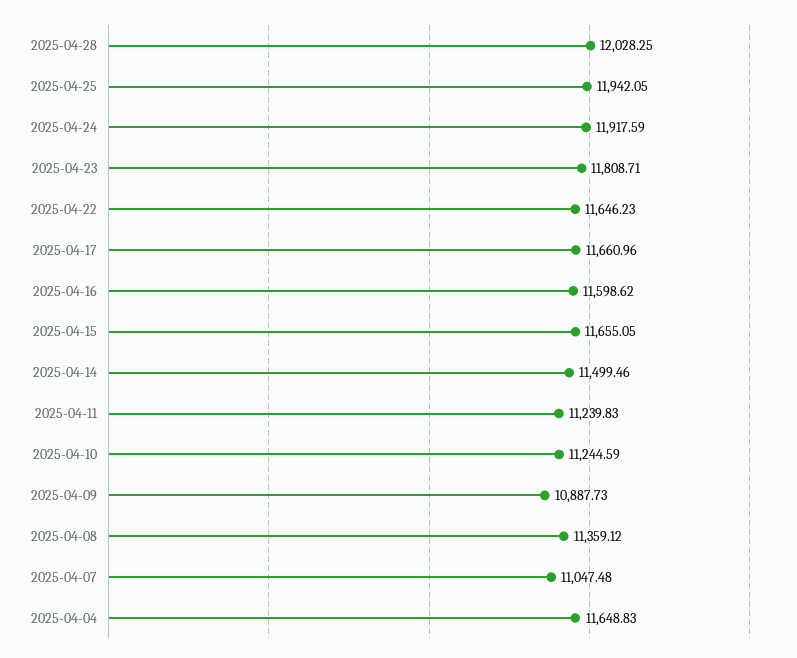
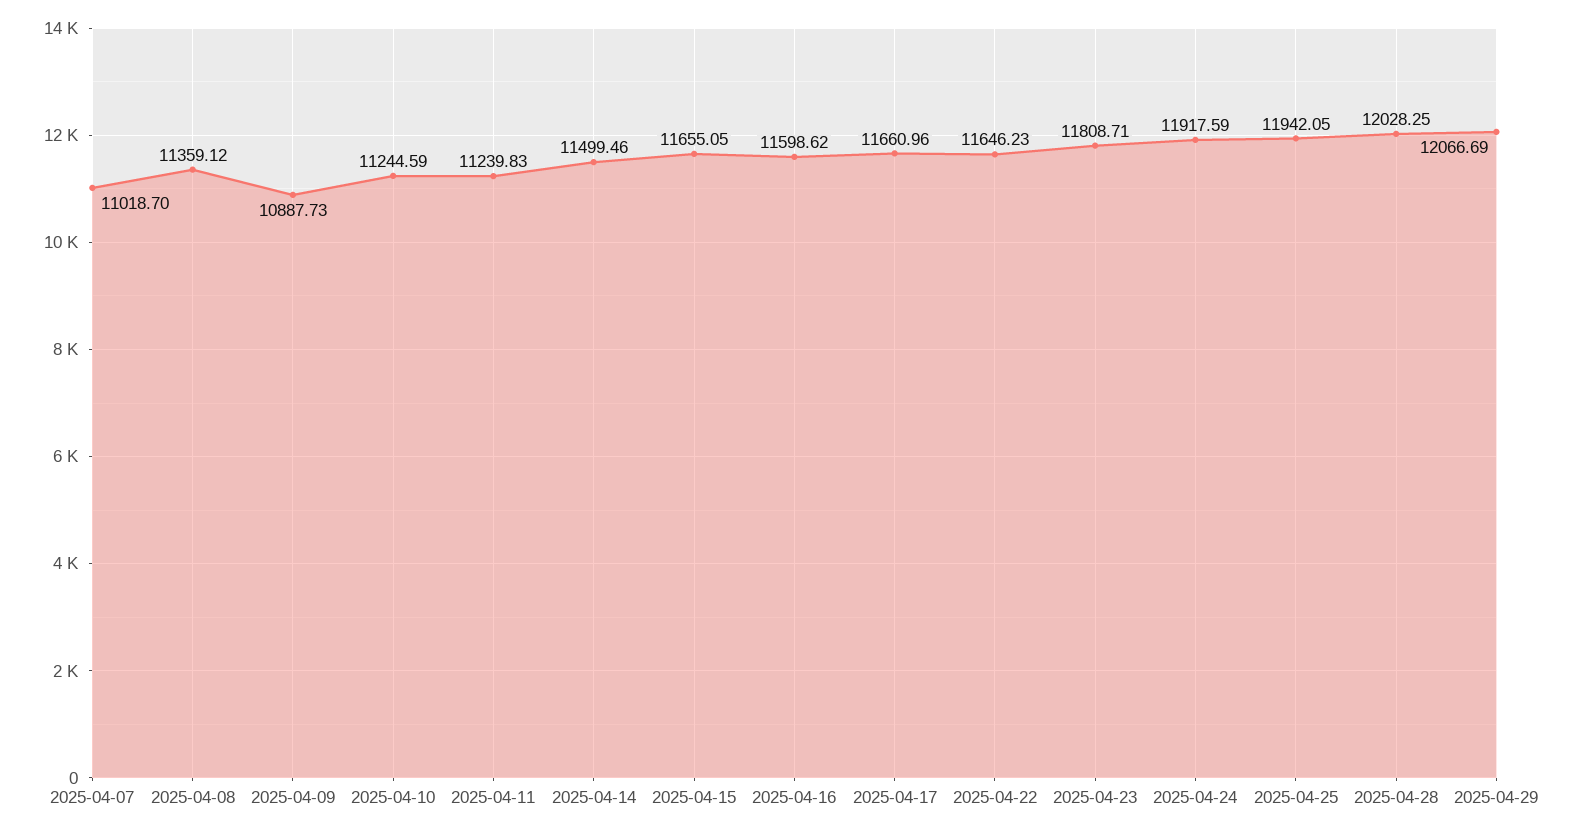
2025-04-07: 11047.48 -> 11018.7
2025-04-04: 11648.83 -> none
2025-04-29: none -> 12066.69

